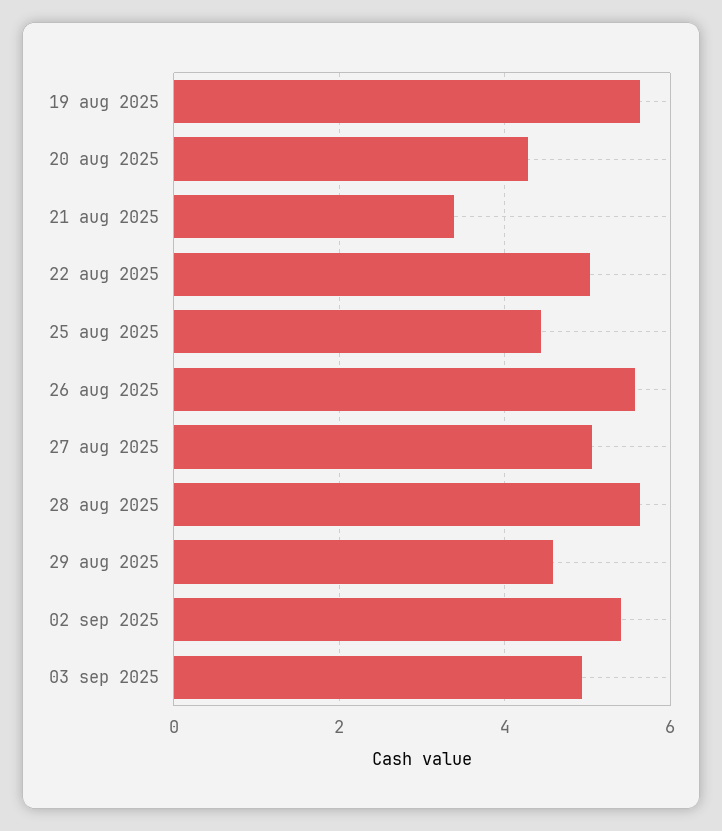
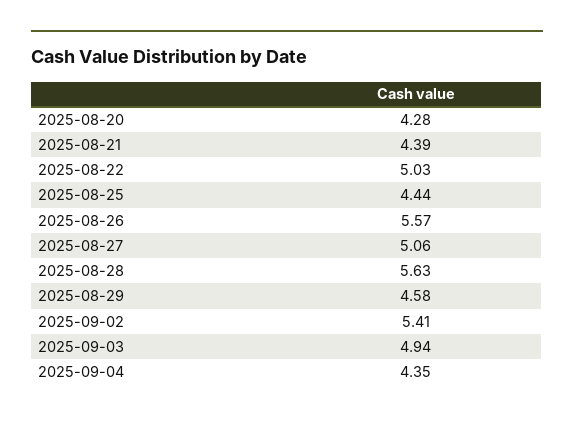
19 aug 2025: 5.6 -> none
21 aug 2025: 3.4 -> 4.39
2025-09-04: none -> 4.35

